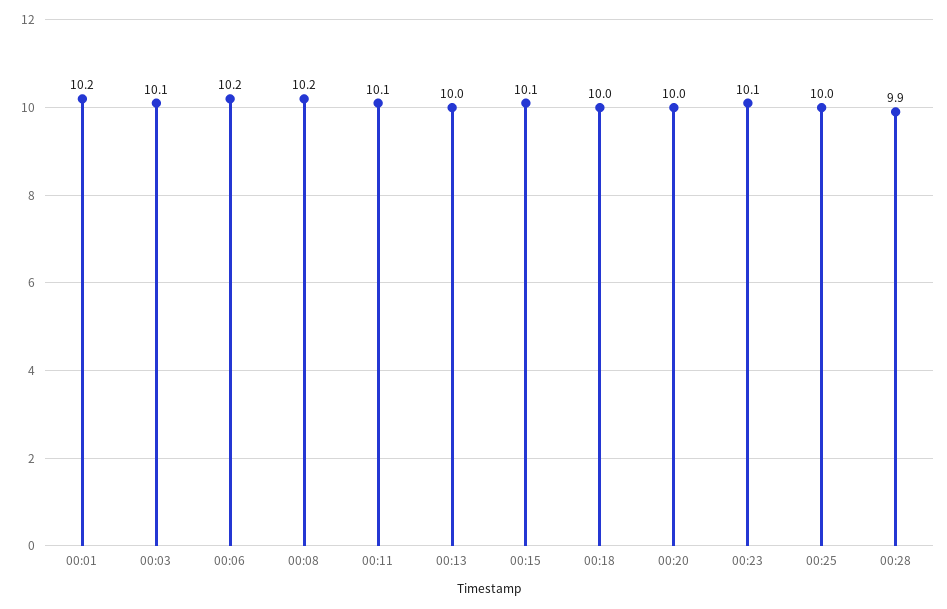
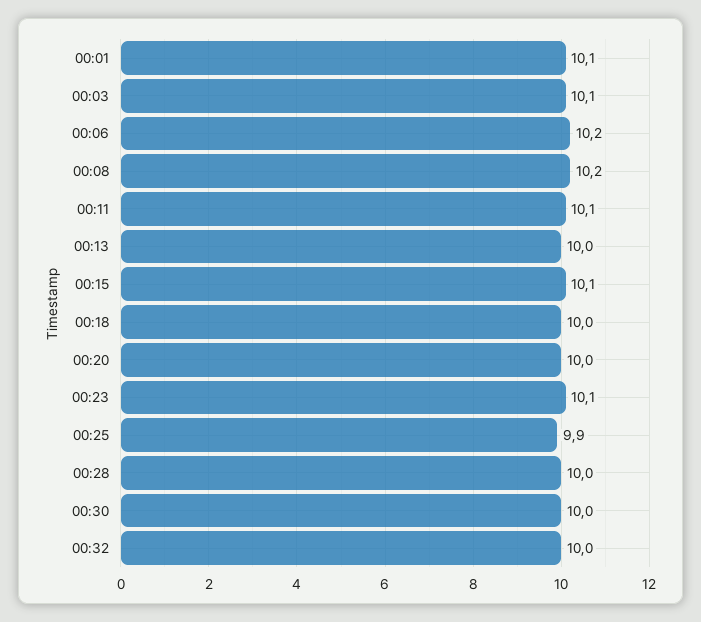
00:01: 10.2 -> 10.1
00:25: 10 -> 9.9
00:28: 9.9 -> 10
00:30: none -> 10
00:32: none -> 10

